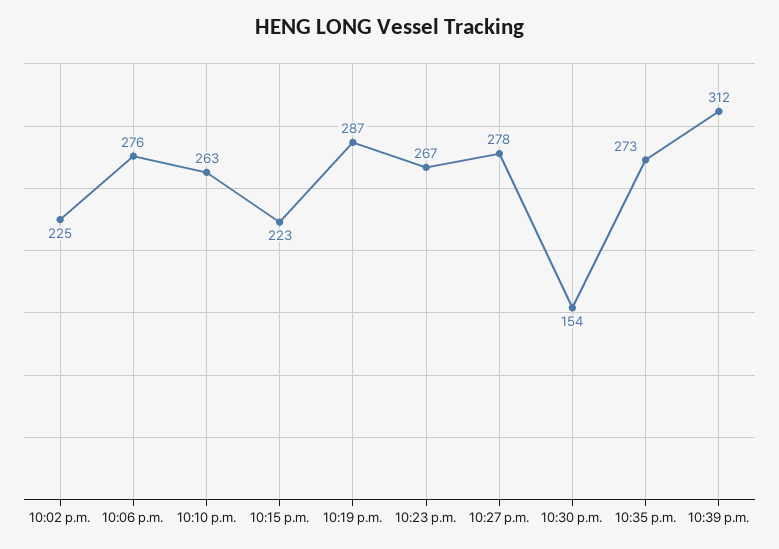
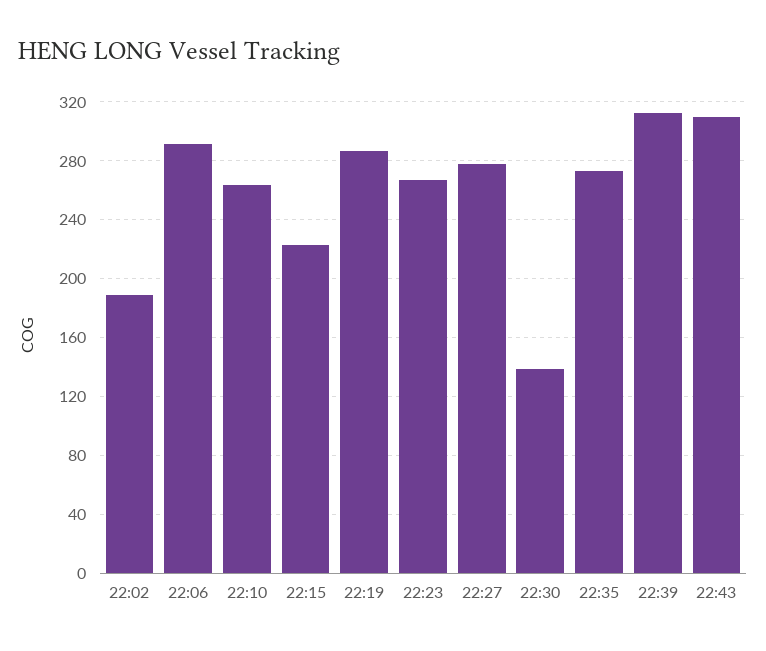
10:02 p.m.: 225 -> 190
10:06 p.m.: 276 -> 290
10:30 p.m.: 154 -> 140
22:43: none -> 310

